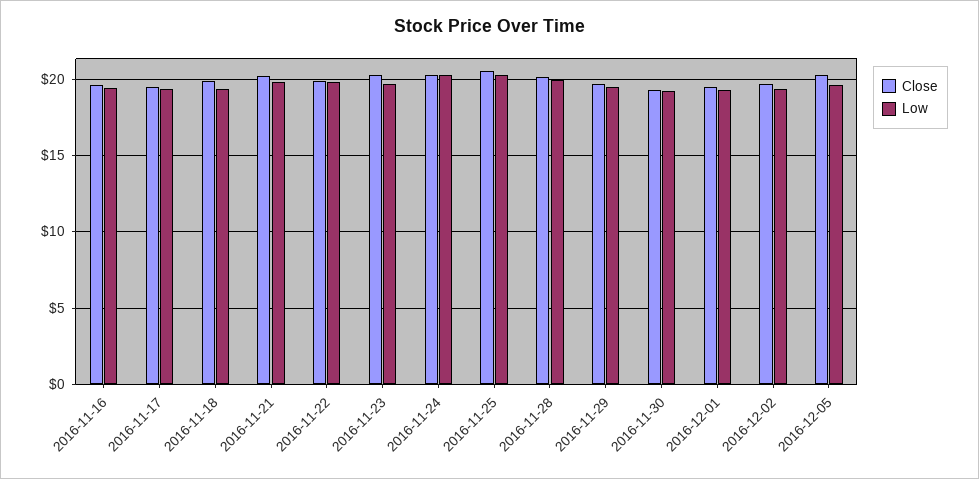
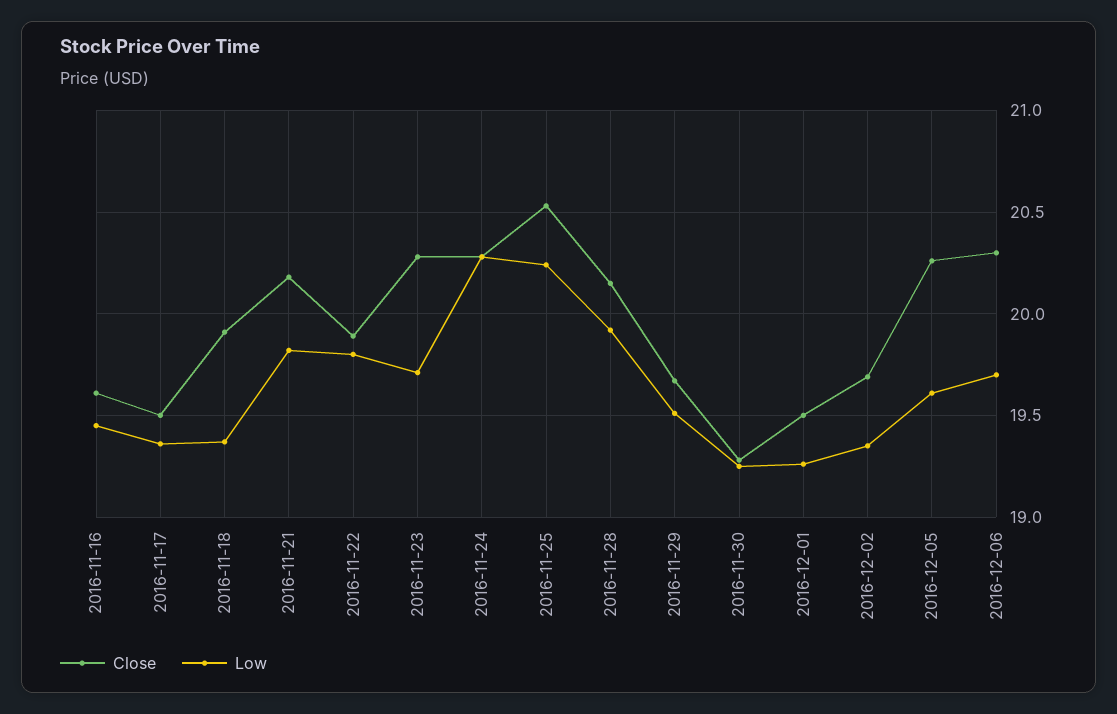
Close, 2016-12-06: none -> 20.3
Low, 2016-12-06: none -> 19.7

